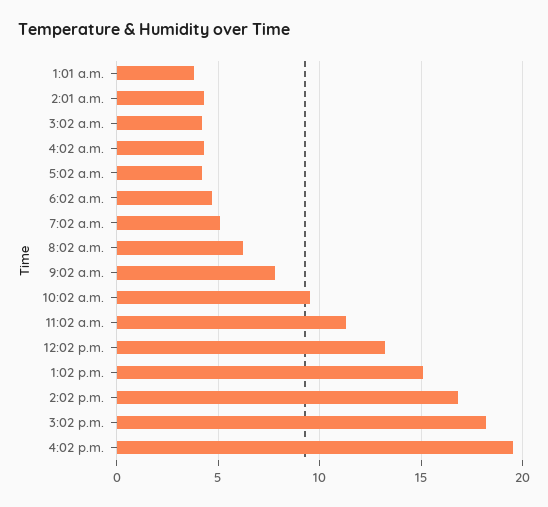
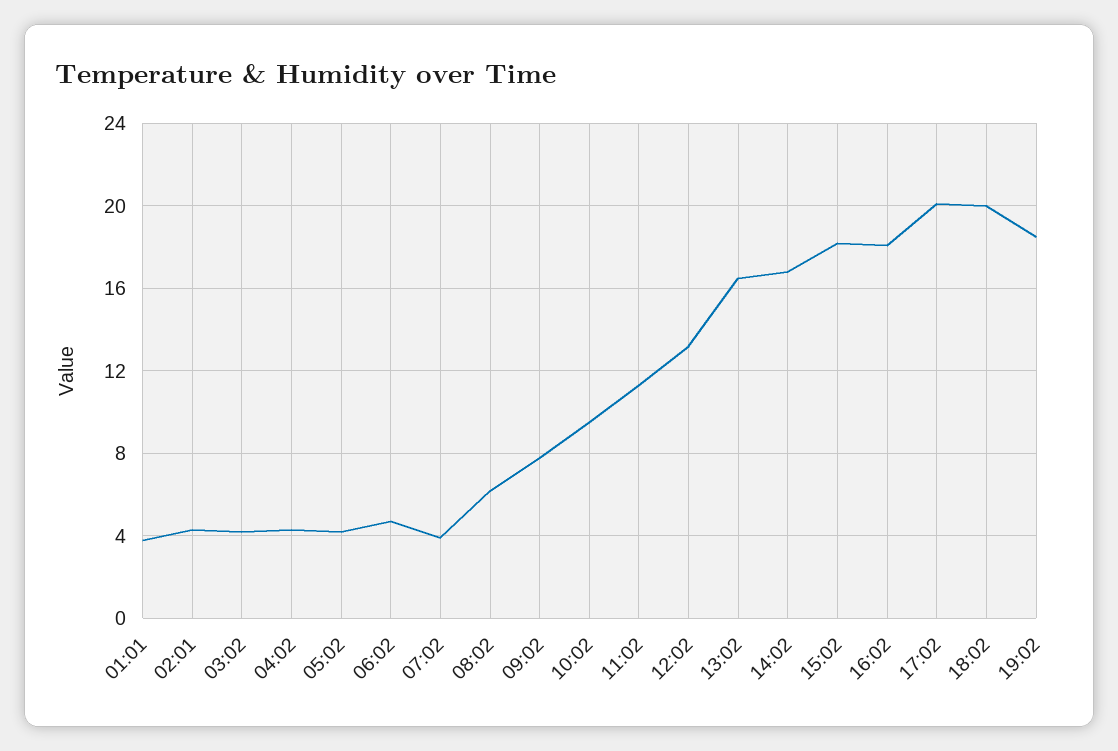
7:02 a.m.: 5 -> 4
1:02 p.m.: 15 -> 16.5
4:02 p.m.: 19.5 -> 18
17:02: none -> 20
18:02: none -> 20
19:02: none -> 18.5

